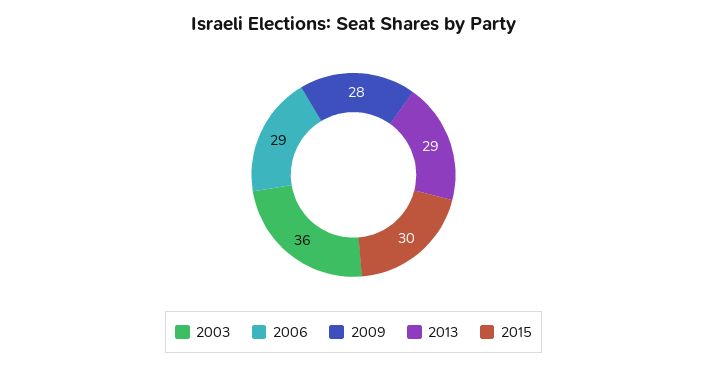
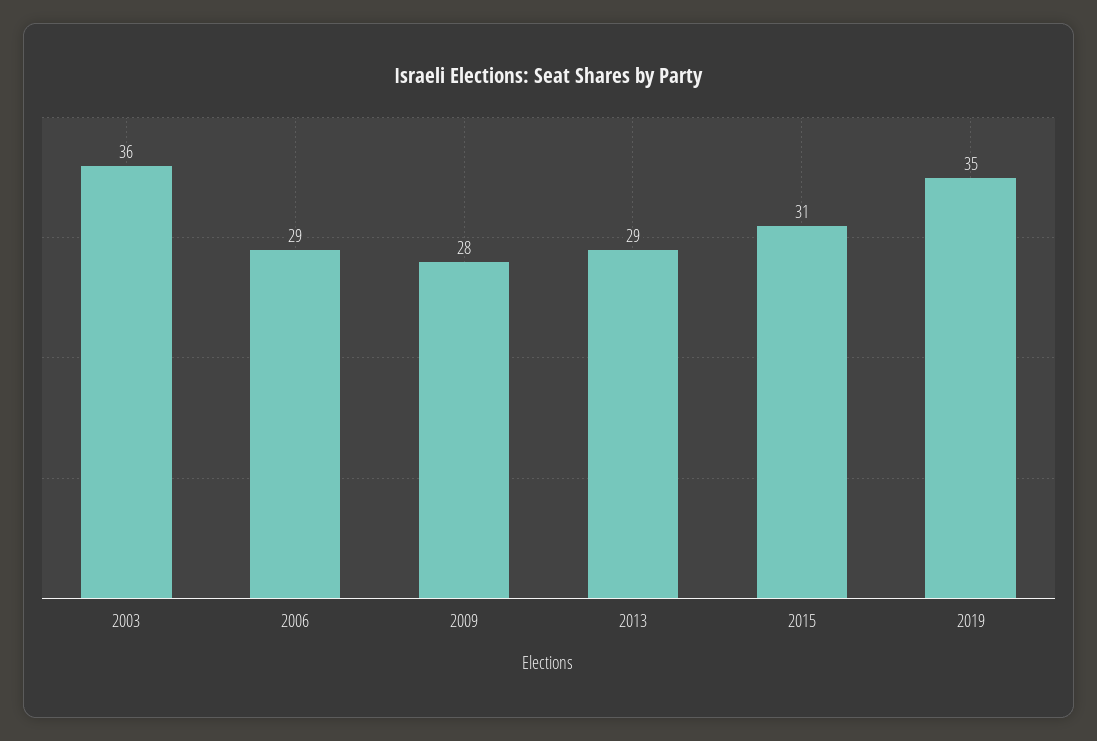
2015: 30 -> 31
2019: none -> 35

